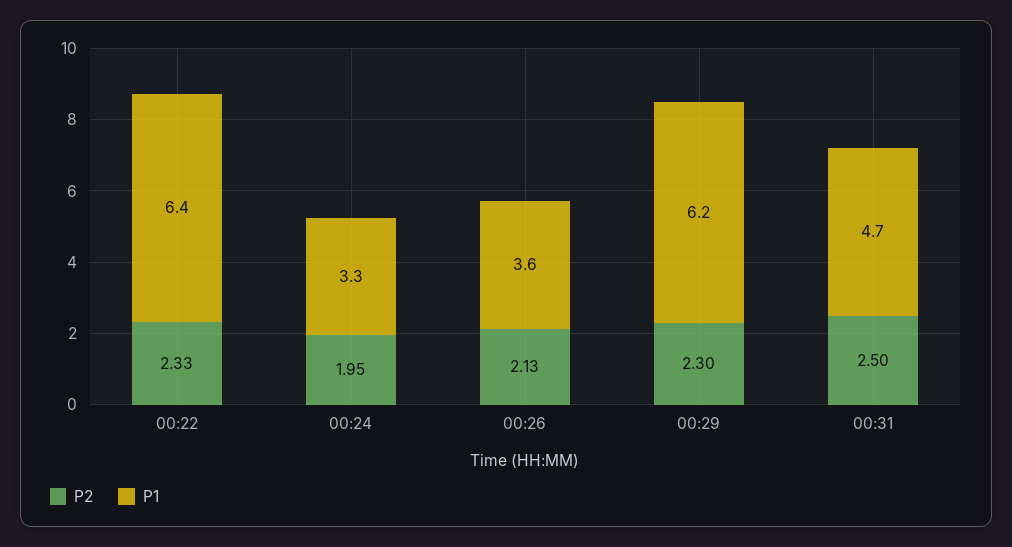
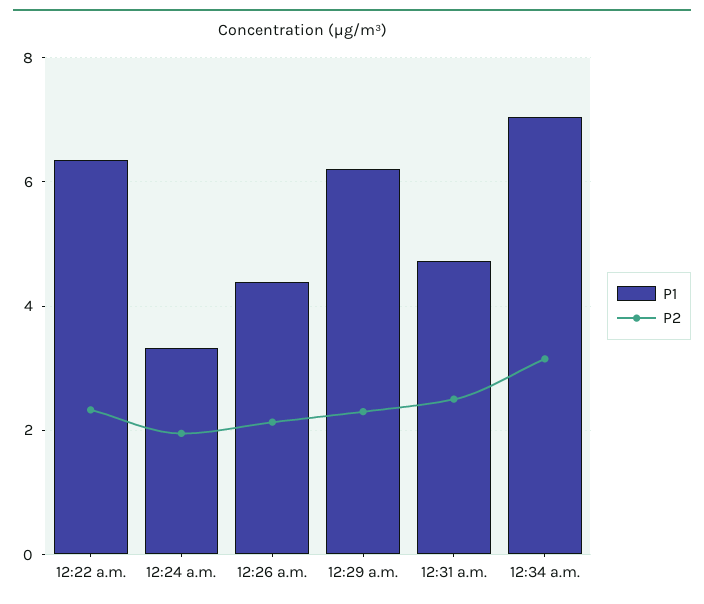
P1, 00:26: 3.6 -> 4.4
P1, 12:34 a.m.: none -> 7
P2, 12:34 a.m.: none -> 3.2

